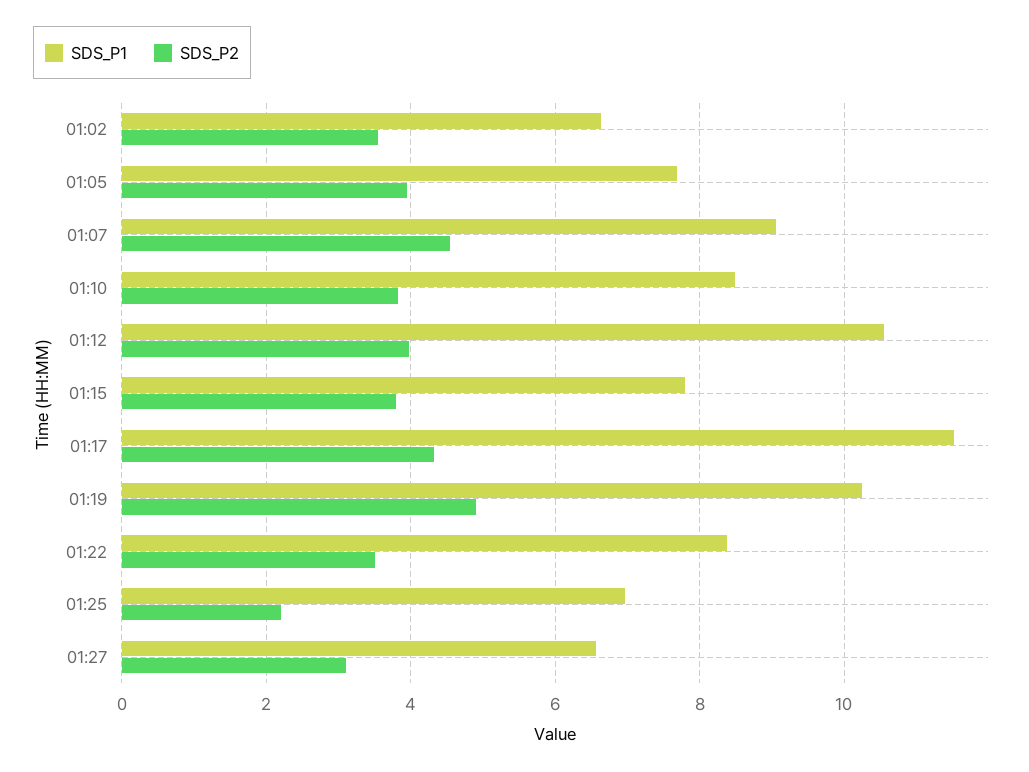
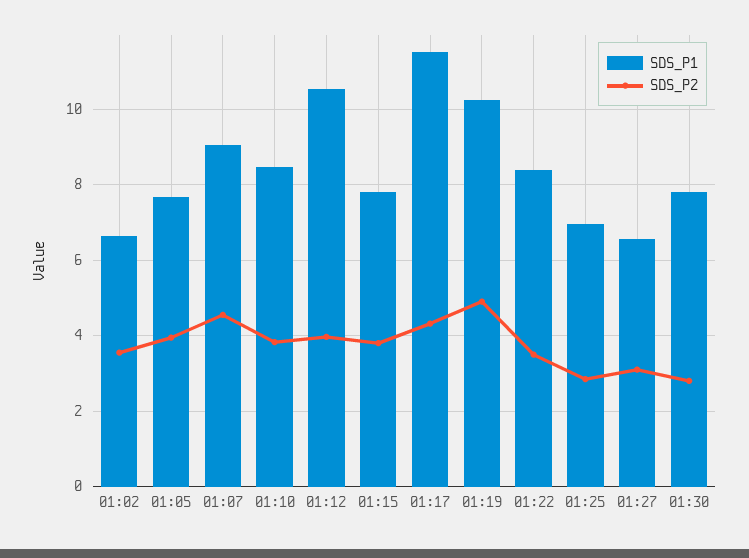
SDS_P2, 01:25: 2.2 -> 2.8
SDS_P1, 01:30: none -> 7.8
SDS_P2, 01:30: none -> 2.8

